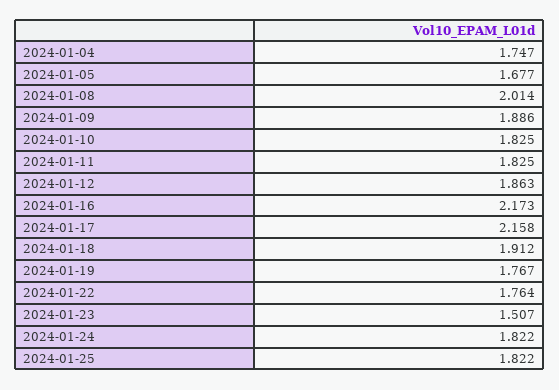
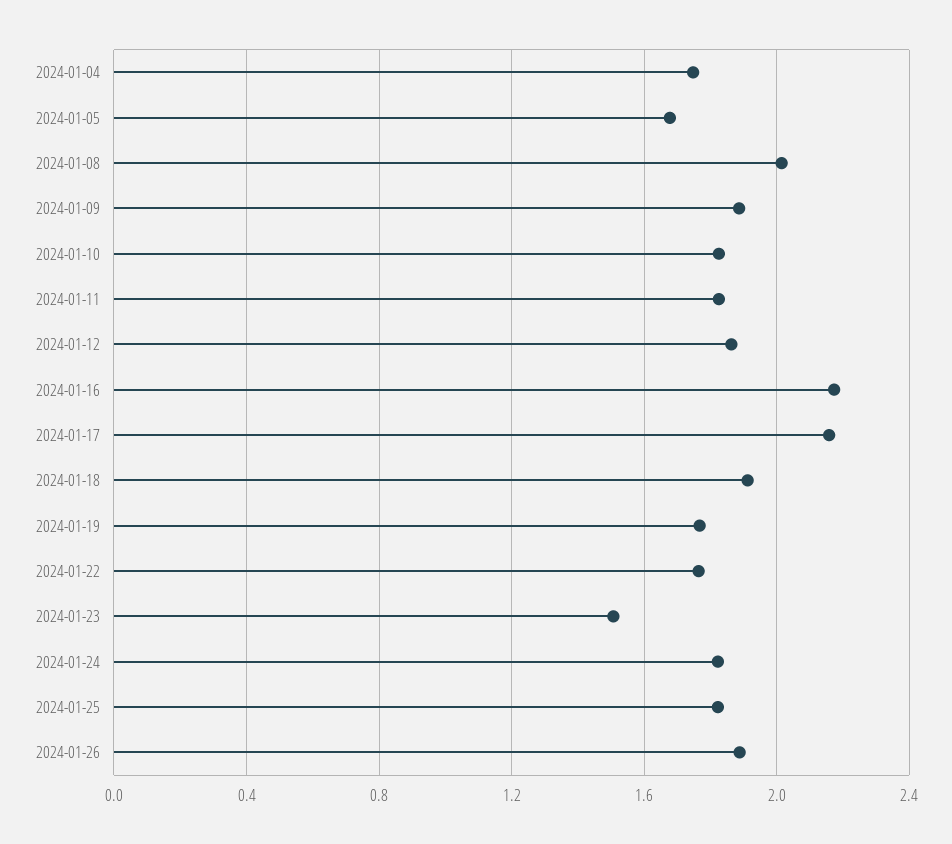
2024-01-26: none -> 1.9

